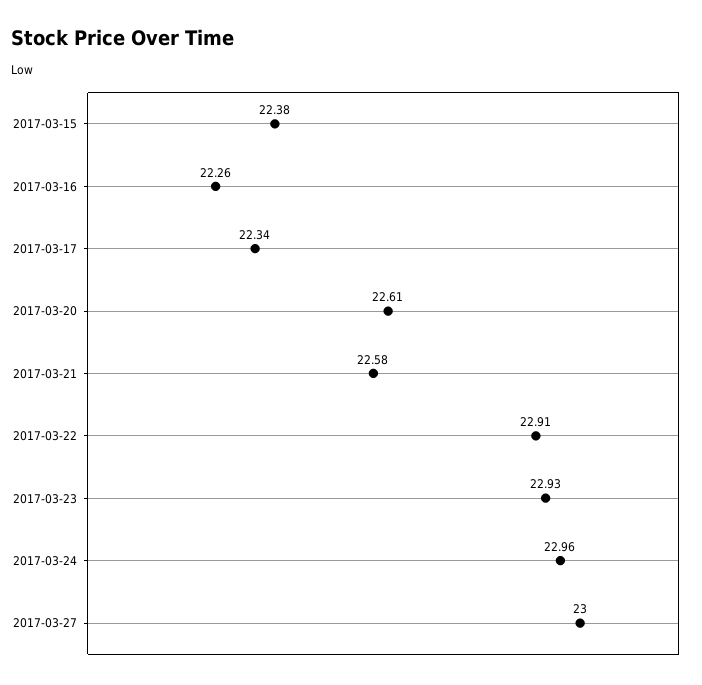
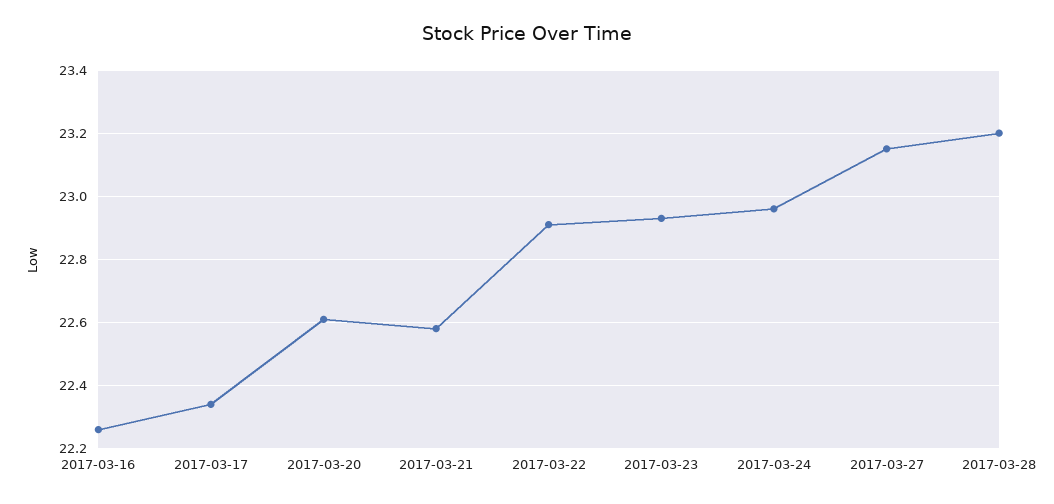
2017-03-15: 22.38 -> none
2017-03-27: 23 -> 23.15
2017-03-28: none -> 23.2

